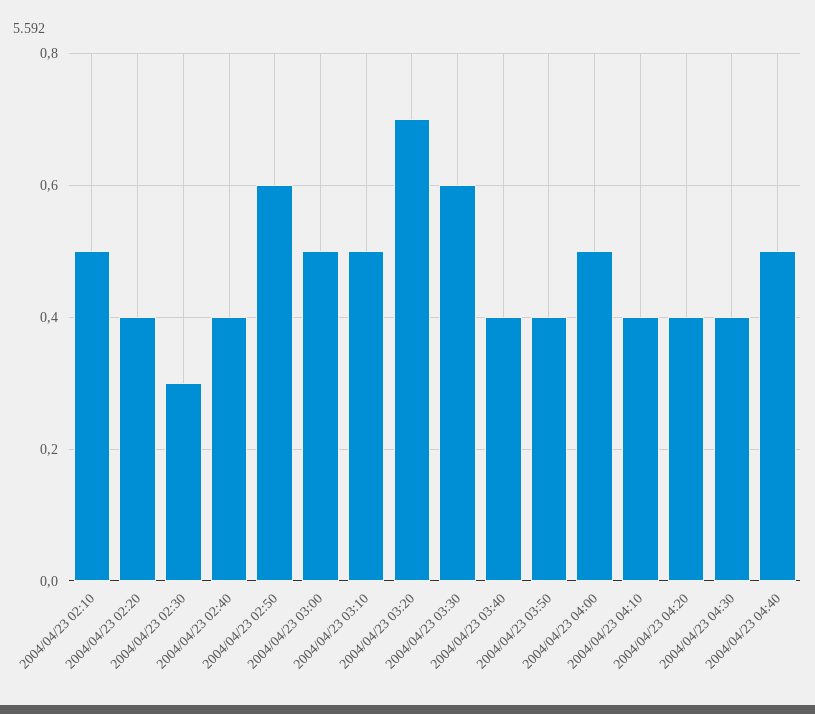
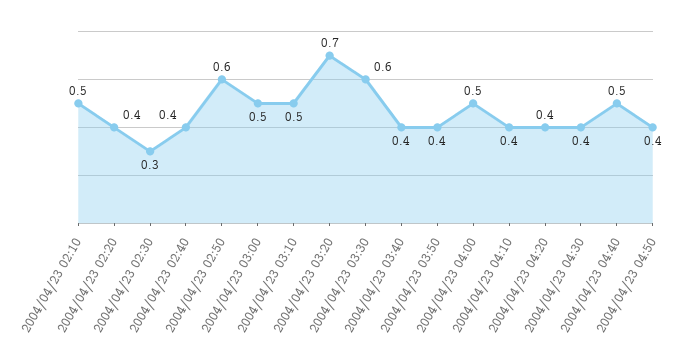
2004/04/23 04:50: none -> 0.4

